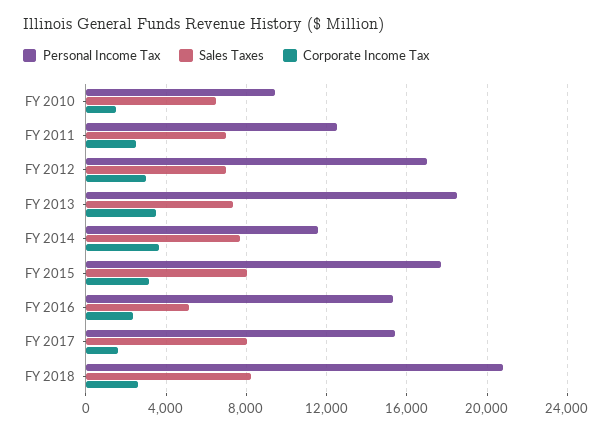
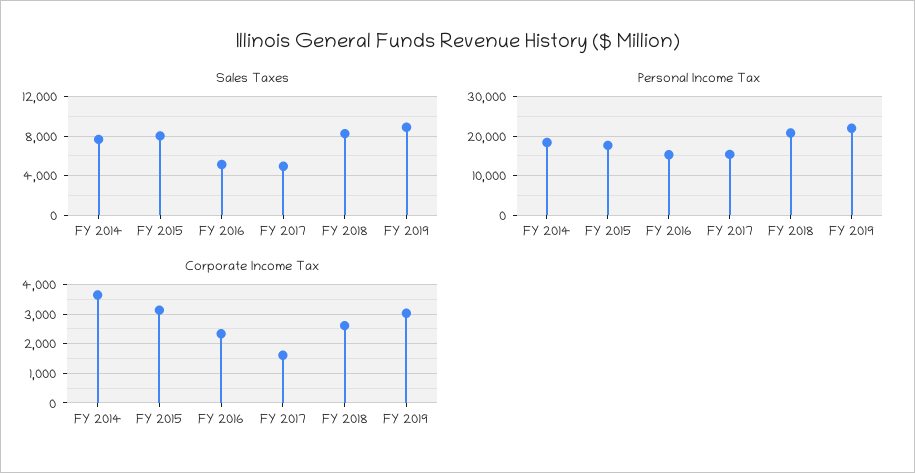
Personal Income Tax, FY 2010: 9500 -> none
Sales Taxes, FY 2010: 6500 -> none
Corporate Income Tax, FY 2010: 1500 -> none
Personal Income Tax, FY 2011: 12500 -> none
Sales Taxes, FY 2011: 7000 -> none
Corporate Income Tax, FY 2011: 2500 -> none
Personal Income Tax, FY 2012: 17000 -> none
Sales Taxes, FY 2012: 7000 -> none
Corporate Income Tax, FY 2012: 3000 -> none
Personal Income Tax, FY 2013: 18500 -> none
Sales Taxes, FY 2013: 7500 -> none
Corporate Income Tax, FY 2013: 3500 -> none
Personal Income Tax, FY 2014: 11500 -> 18000
Sales Taxes, FY 2017: 8000 -> 5000
Sales Taxes, FY 2019: none -> 9000
Personal Income Tax, FY 2019: none -> 22000
Corporate Income Tax, FY 2019: none -> 3000

